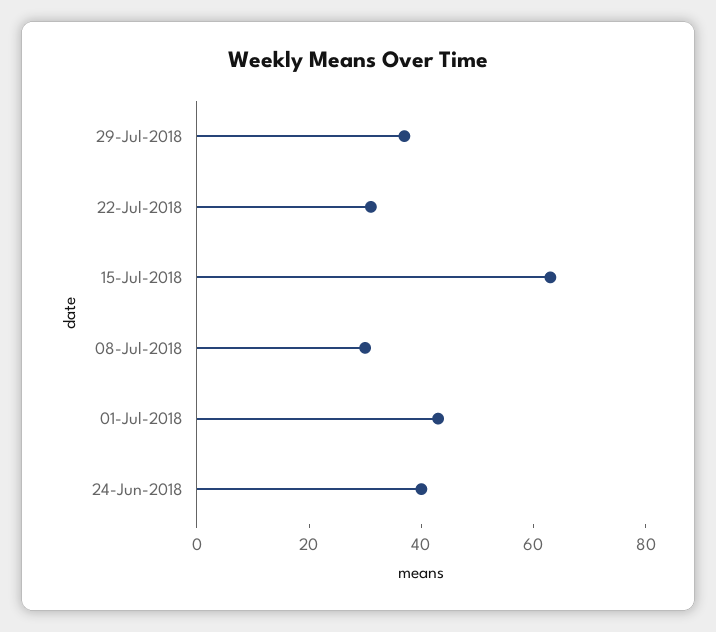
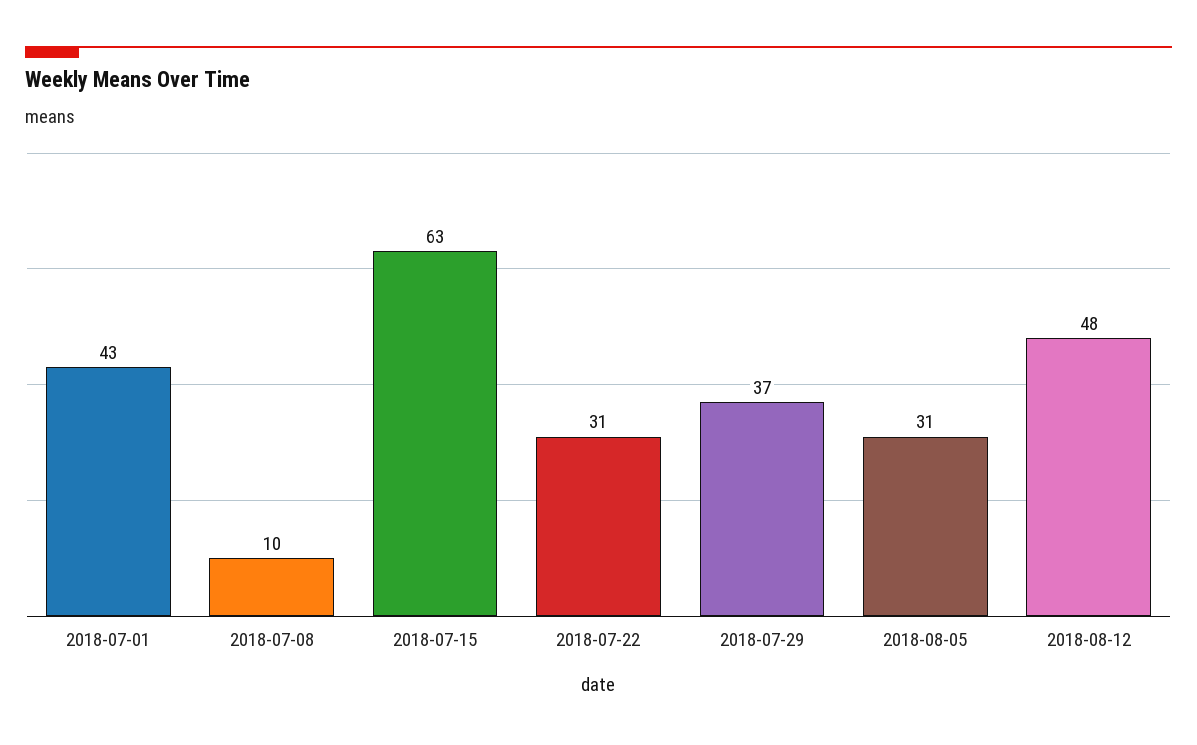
08-Jul-2018: 30 -> 10
24-Jun-2018: 40 -> none
2018-08-05: none -> 31
2018-08-12: none -> 48

